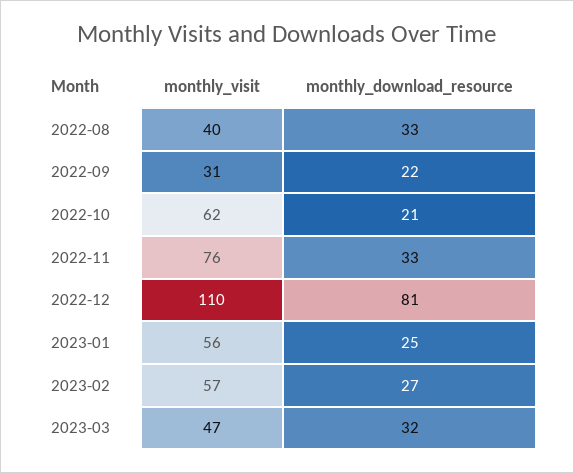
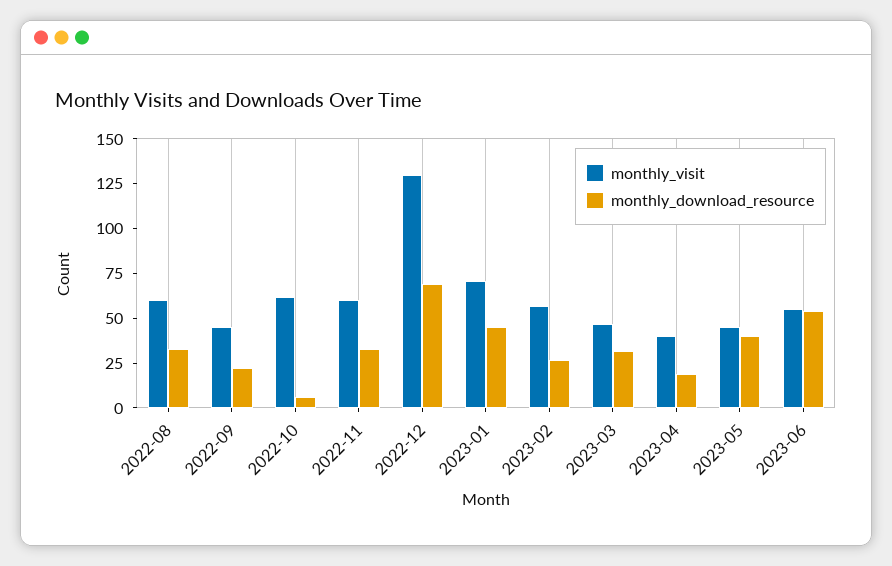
monthly_visit, 2022-08: 40 -> 60
monthly_visit, 2022-09: 31 -> 45
monthly_download_resource, 2022-10: 21 -> 5
monthly_visit, 2022-11: 76 -> 60
monthly_visit, 2022-12: 110 -> 130
monthly_download_resource, 2022-12: 81 -> 70
monthly_visit, 2023-01: 56 -> 70
monthly_download_resource, 2023-01: 25 -> 45
monthly_visit, 2023-04: none -> 40
monthly_download_resource, 2023-04: none -> 20
monthly_visit, 2023-05: none -> 45
monthly_download_resource, 2023-05: none -> 40
monthly_visit, 2023-06: none -> 55
monthly_download_resource, 2023-06: none -> 55

